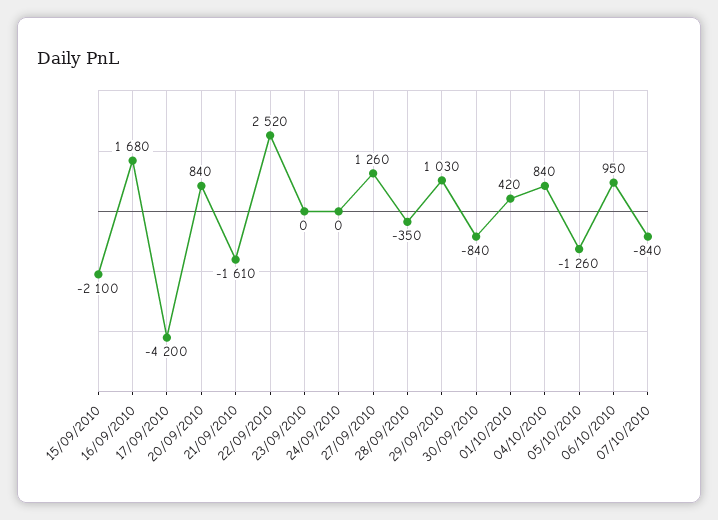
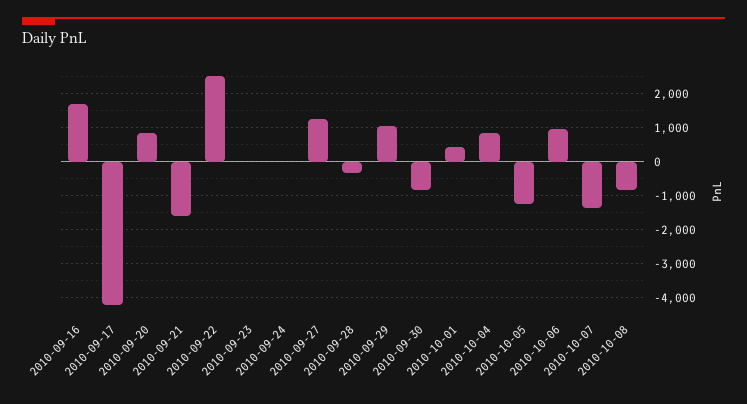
15/09/2010: -2100 -> none
07/10/2010: -840 -> -1400
2010-10-08: none -> -800

